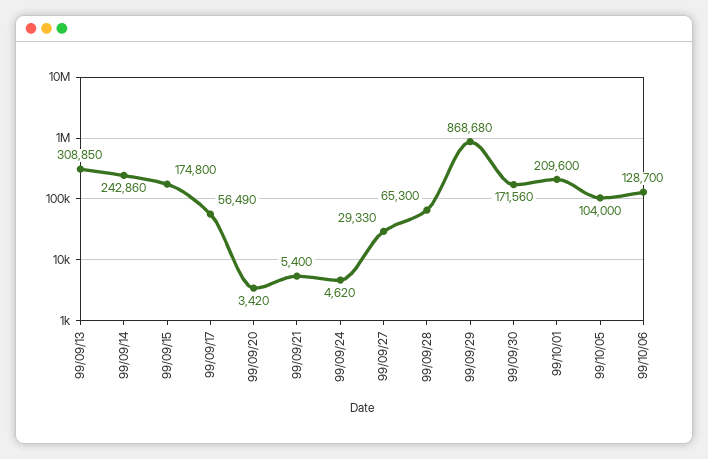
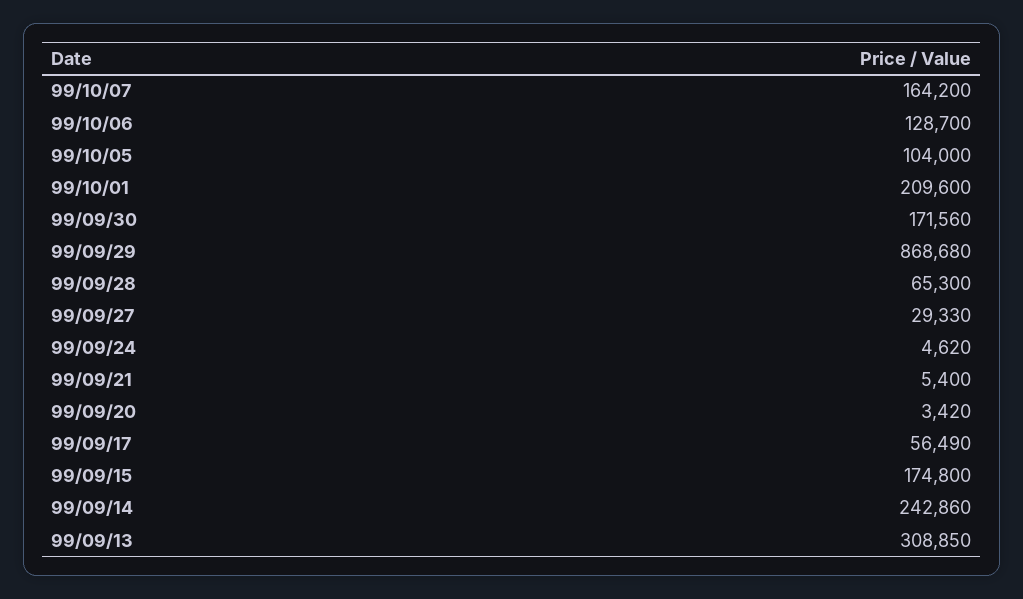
99/10/07: none -> 164200

